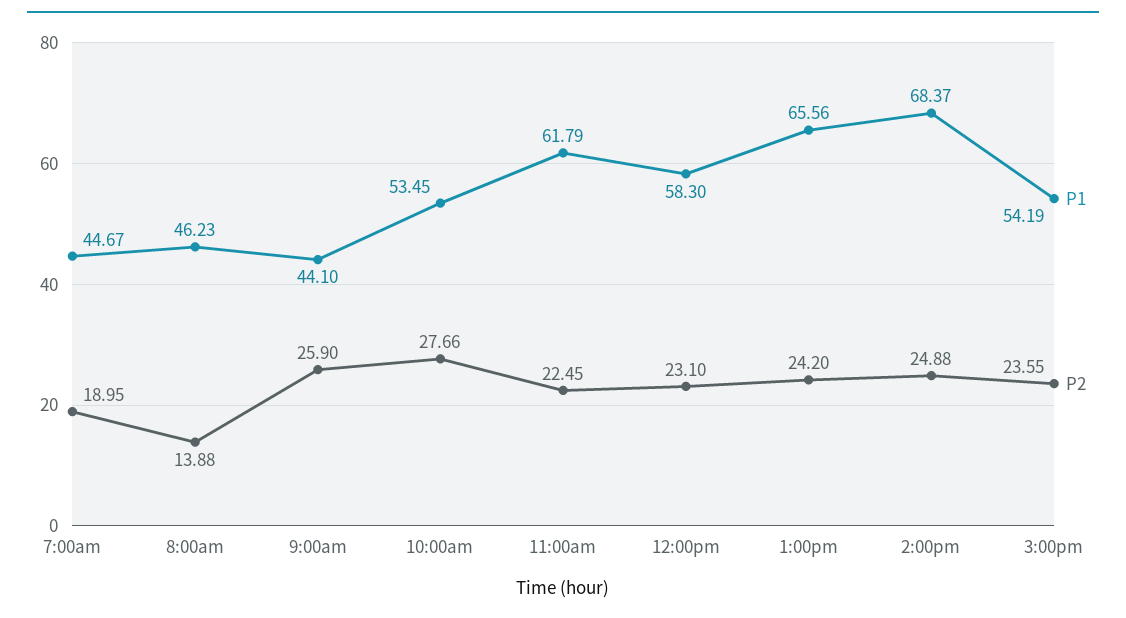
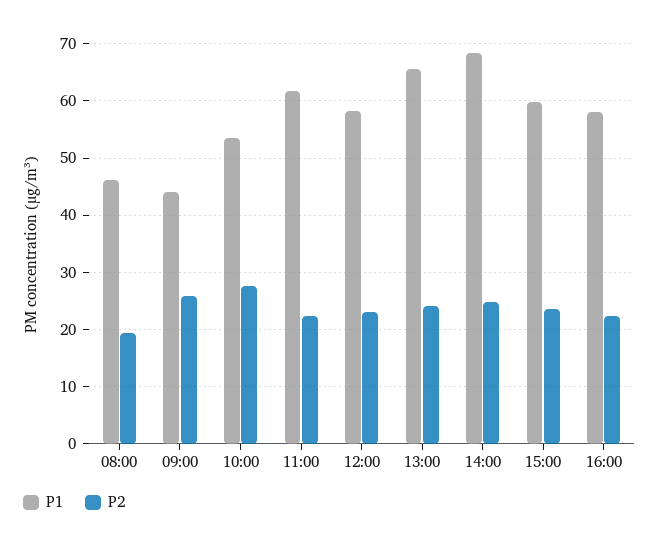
P1, 7:00am: 44.67 -> none
P2, 7:00am: 18.95 -> none
P2, 8:00am: 13.88 -> 20
P1, 3:00pm: 54.19 -> 60
P1, 16:00: none -> 58
P2, 16:00: none -> 22

